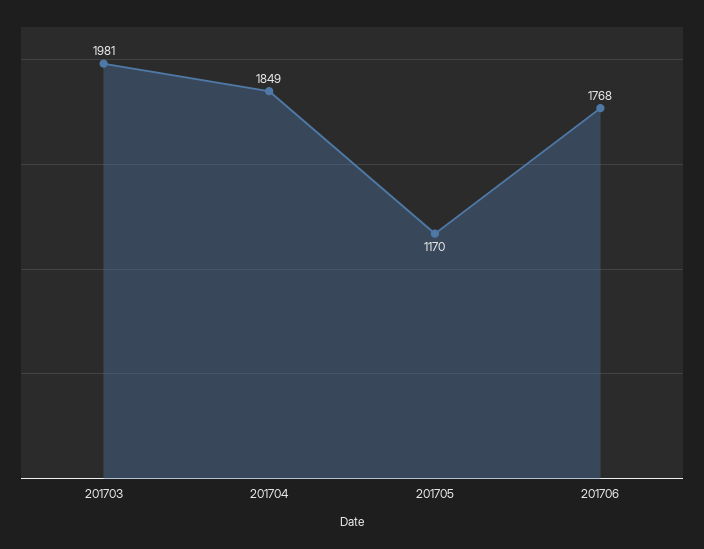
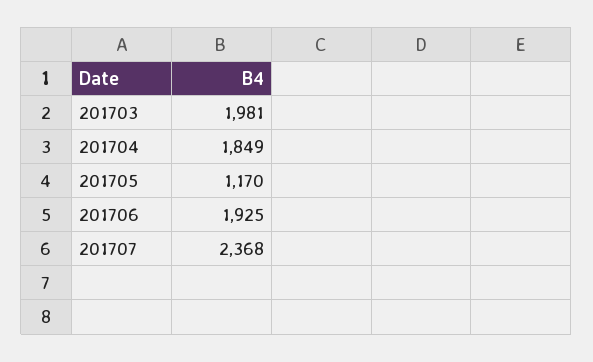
201706: 1768 -> 1925
201707: none -> 2368

